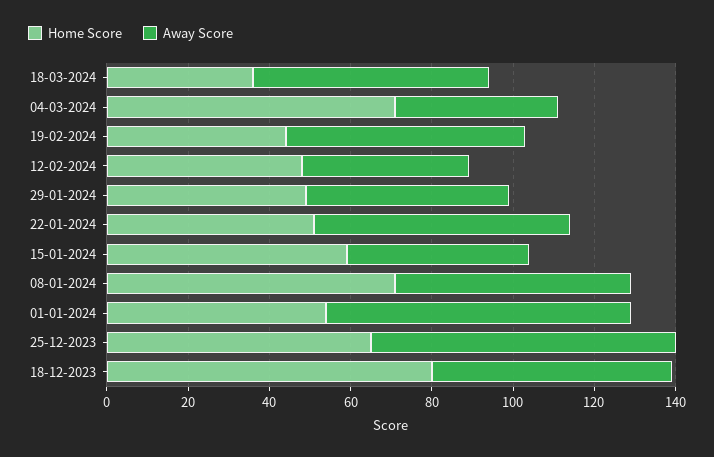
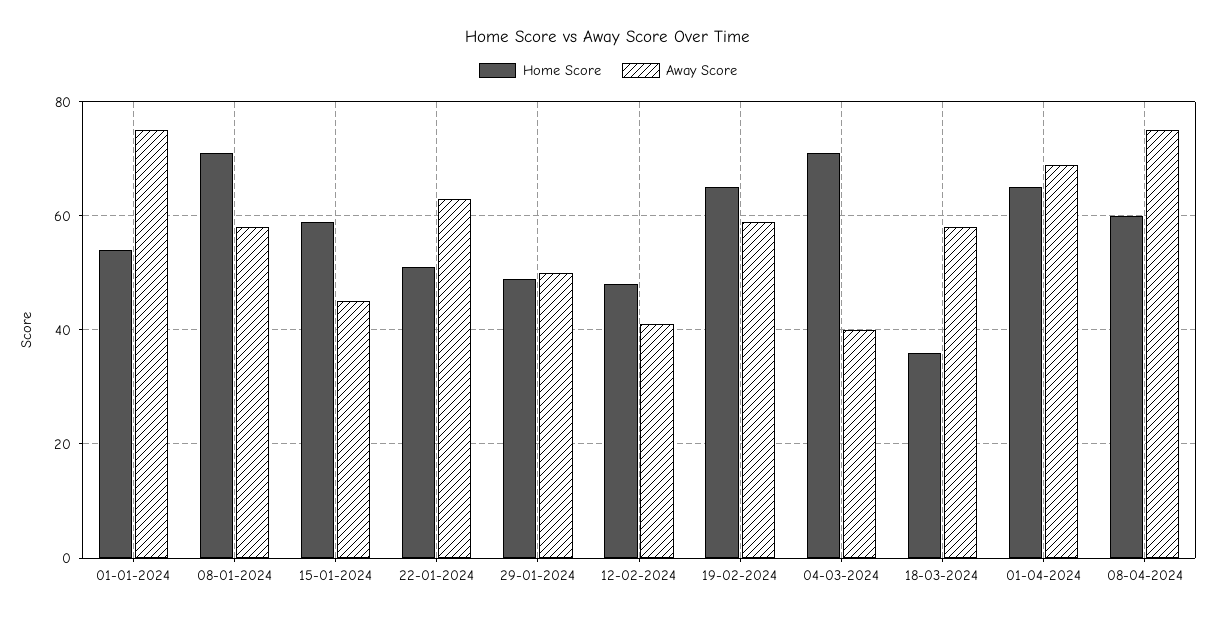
Home Score, 19-02-2024: 45 -> 65
Home Score, 25-12-2023: 65 -> none
Away Score, 25-12-2023: 75 -> none
Home Score, 18-12-2023: 80 -> none
Away Score, 18-12-2023: 60 -> none
Home Score, 01-04-2024: none -> 65
Away Score, 01-04-2024: none -> 70
Home Score, 08-04-2024: none -> 60
Away Score, 08-04-2024: none -> 75

